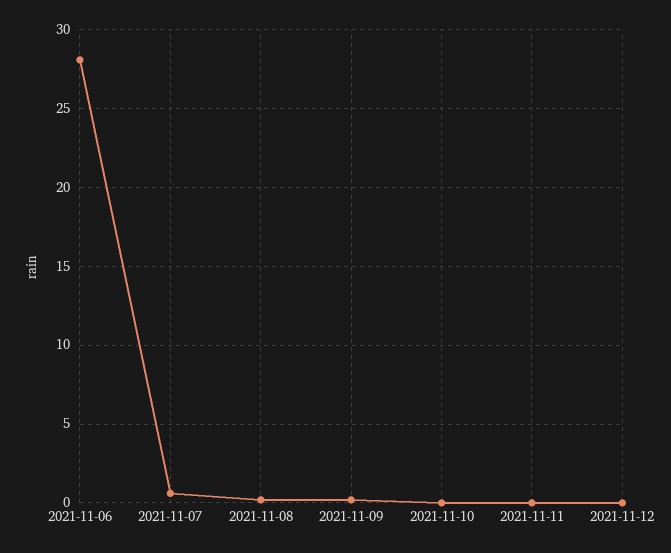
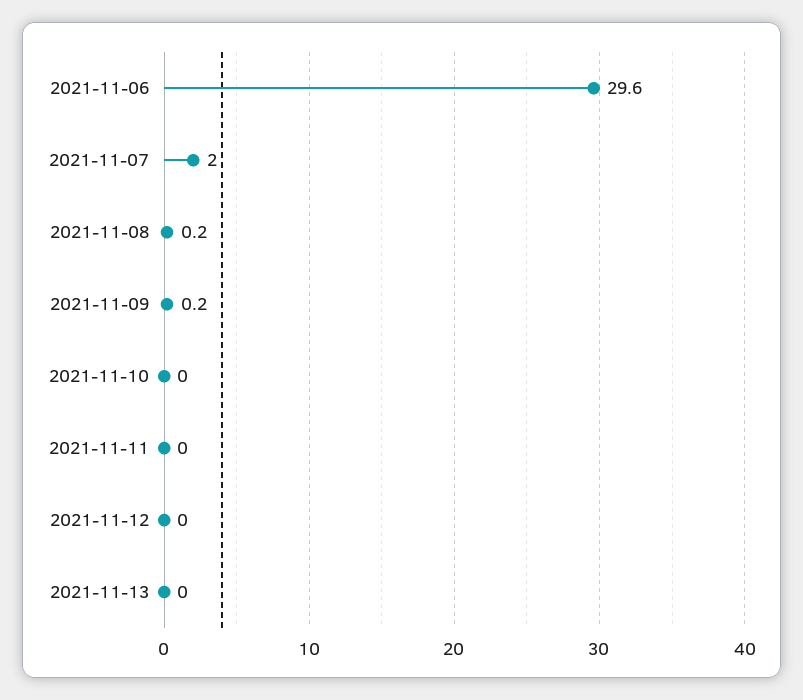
2021-11-06: 28 -> 29.6
2021-11-07: 0.5 -> 2
2021-11-13: none -> 0

